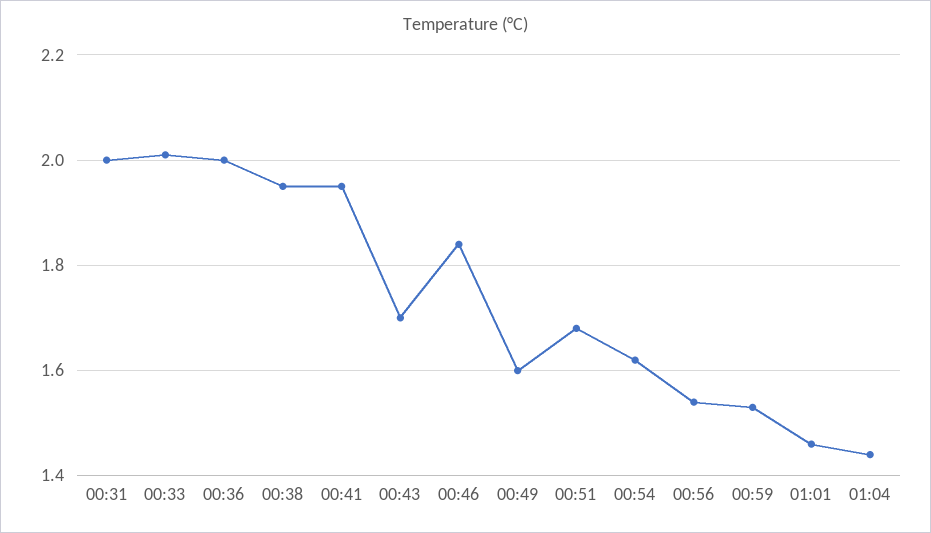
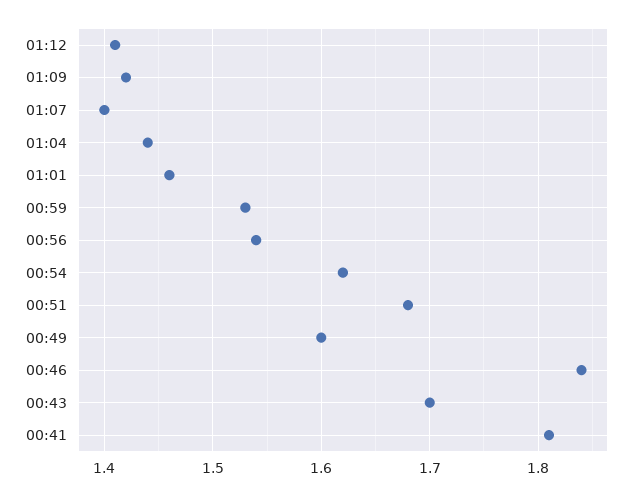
00:31: 2 -> none
00:33: 2 -> none
00:36: 2 -> none
00:38: 1.95 -> none
00:41: 1.95 -> 1.81
01:12: none -> 1.41
01:09: none -> 1.42
01:07: none -> 1.4

